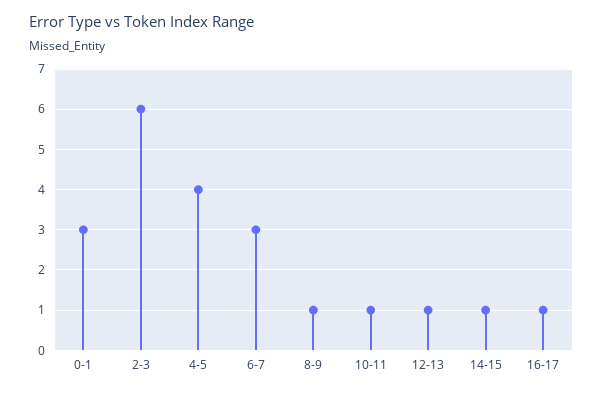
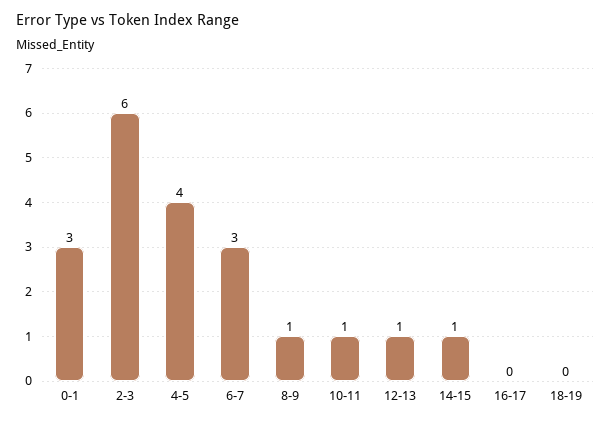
16-17: 1 -> 0
18-19: none -> 0

